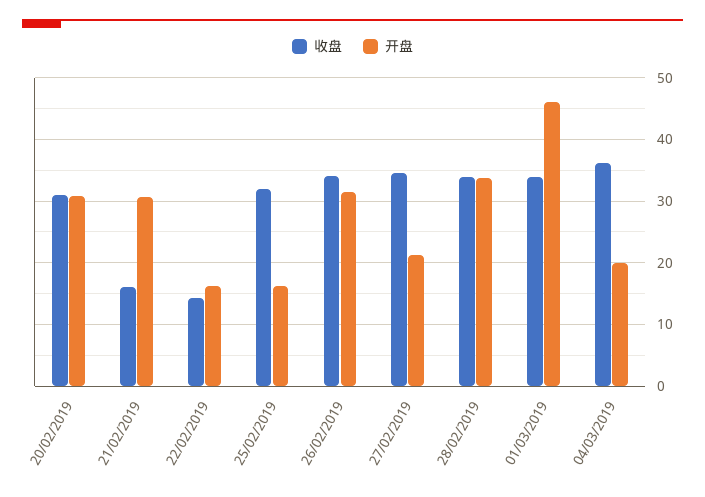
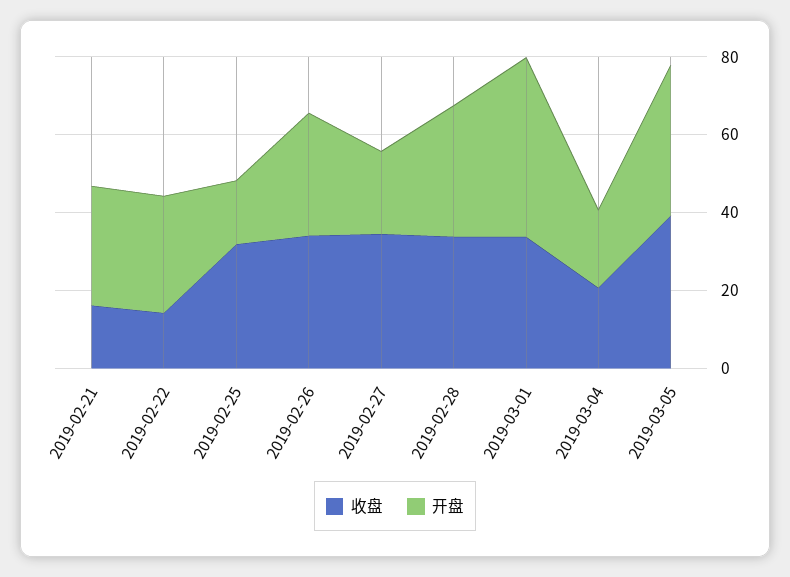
收盘, 20/02/2019: 31 -> none
开盘, 20/02/2019: 31 -> none
开盘, 22/02/2019: 16 -> 30
收盘, 04/03/2019: 36 -> 20
收盘, 2019-03-05: none -> 40
开盘, 2019-03-05: none -> 40

